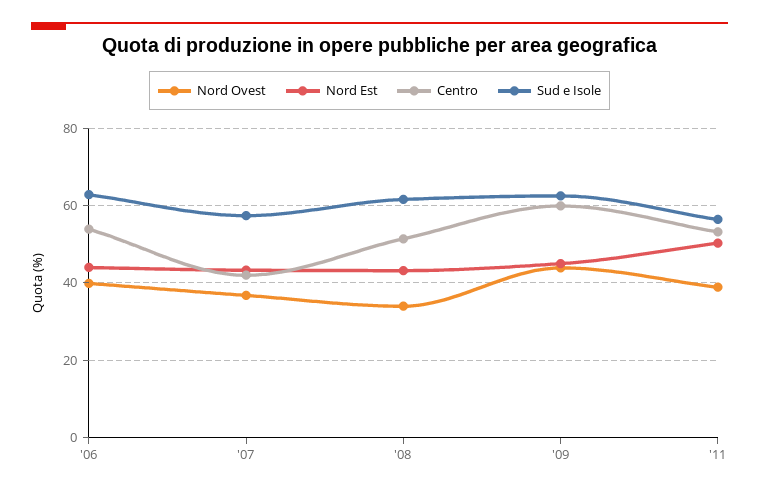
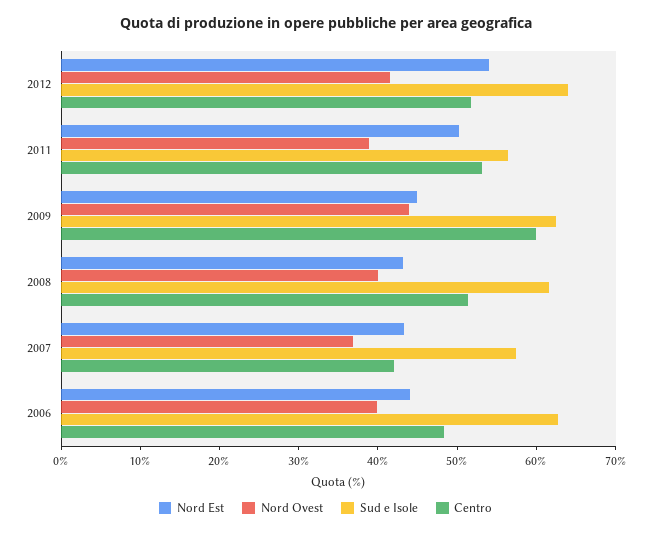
Centro, '06: 54 -> 48
Nord Ovest, '08: 34 -> 40
Nord Est, 2012: none -> 54
Nord Ovest, 2012: none -> 42
Sud e Isole, 2012: none -> 64
Centro, 2012: none -> 52

